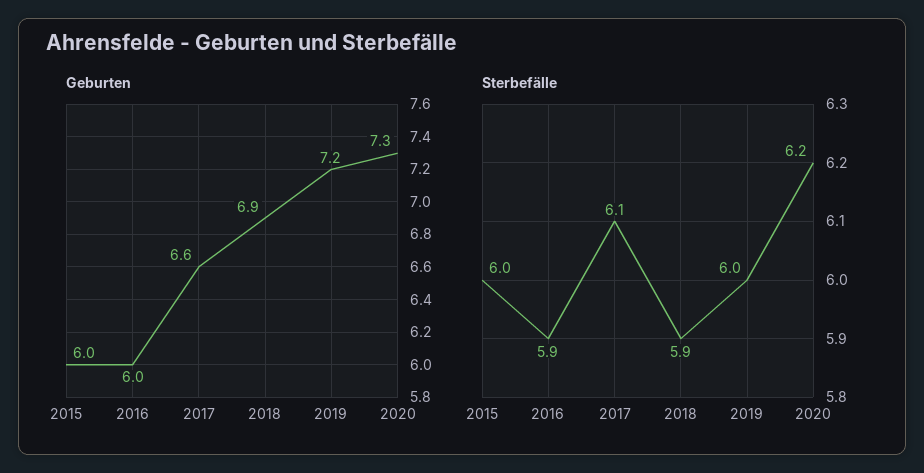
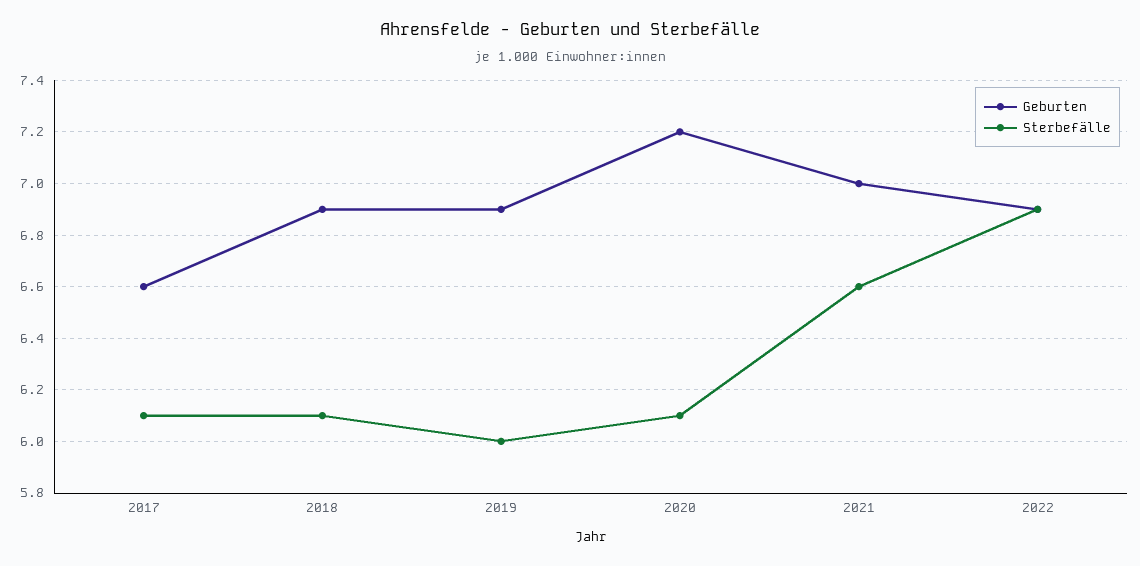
Geburten, 2015: 6 -> none
Geburten, 2016: 6 -> none
Geburten, 2019: 7.2 -> 6.9
Geburten, 2020: 7.3 -> 7.2
Sterbefälle, 2015: 6 -> none
Sterbefälle, 2016: 5.9 -> none
Sterbefälle, 2018: 5.9 -> 6.1
Sterbefälle, 2020: 6.2 -> 6.1
Geburten, 2021: none -> 7
Sterbefälle, 2021: none -> 6.6
Geburten, 2022: none -> 6.9
Sterbefälle, 2022: none -> 6.9

